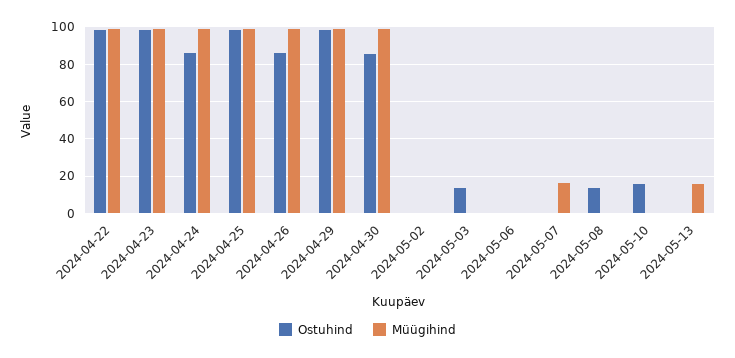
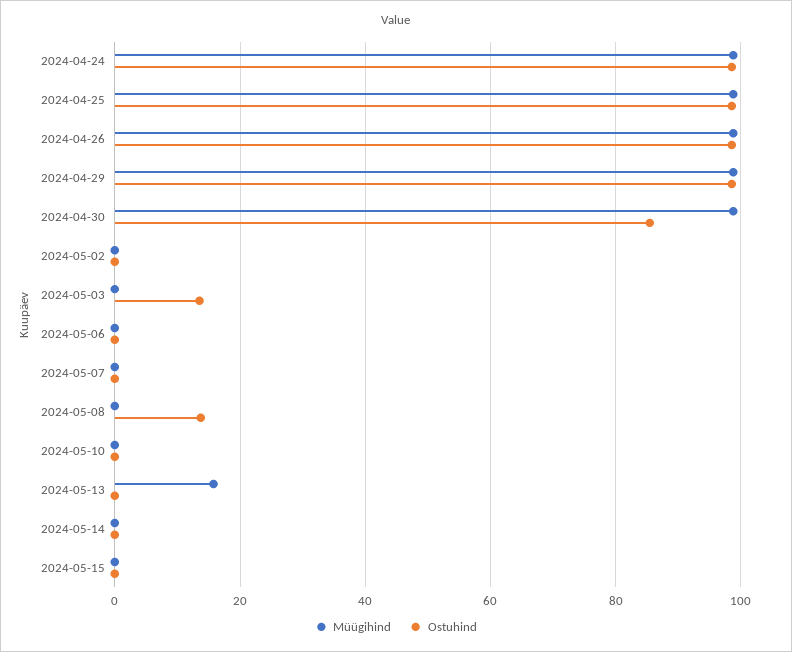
Ostuhind, 2024-04-22: 100 -> none
Müügihind, 2024-04-22: 100 -> none
Ostuhind, 2024-04-23: 100 -> none
Müügihind, 2024-04-23: 100 -> none
Ostuhind, 2024-04-24: 85 -> 98
Ostuhind, 2024-04-26: 85 -> 98
Müügihind, 2024-05-07: 15 -> 0
Ostuhind, 2024-05-10: 15 -> 0
Müügihind, 2024-05-14: none -> 0
Ostuhind, 2024-05-14: none -> 0
Müügihind, 2024-05-15: none -> 0
Ostuhind, 2024-05-15: none -> 0

